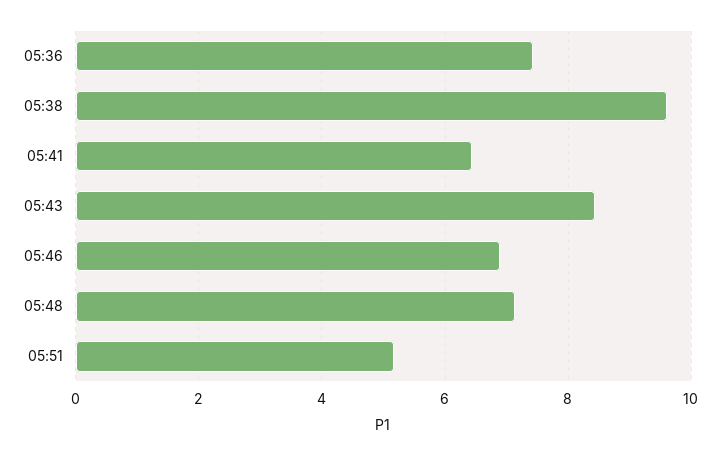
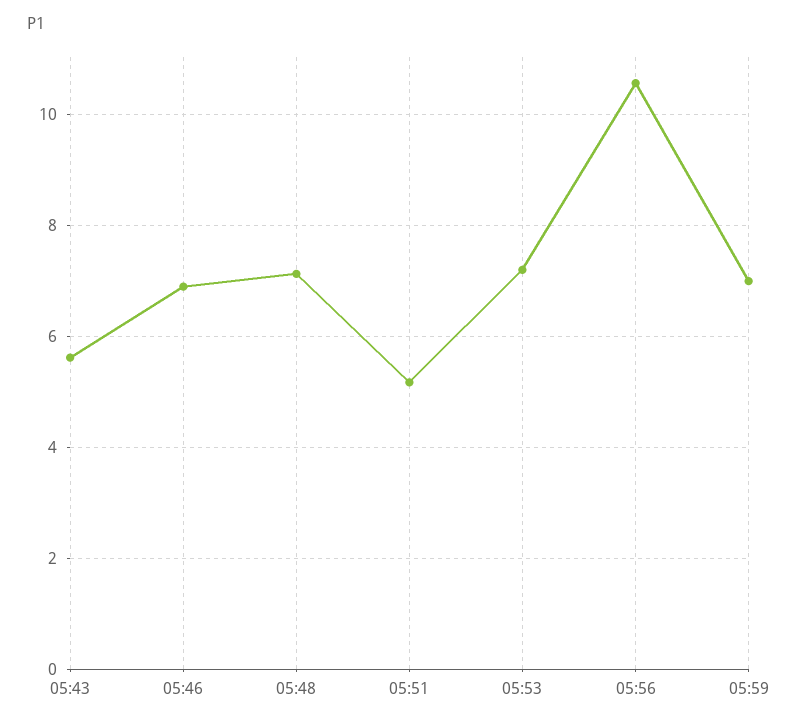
05:36: 7.4 -> none
05:38: 9.6 -> none
05:41: 6.4 -> none
05:43: 8.4 -> 5.6
05:53: none -> 7.2
05:56: none -> 10.6
05:59: none -> 7

